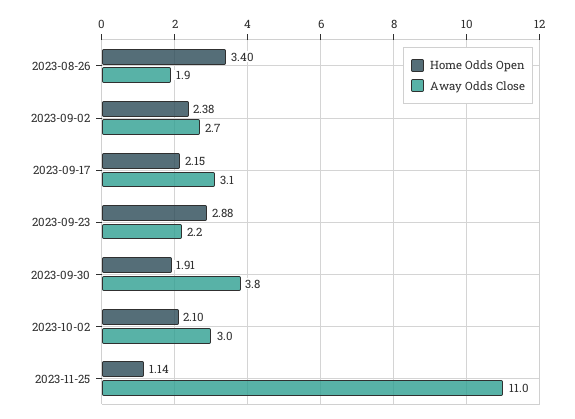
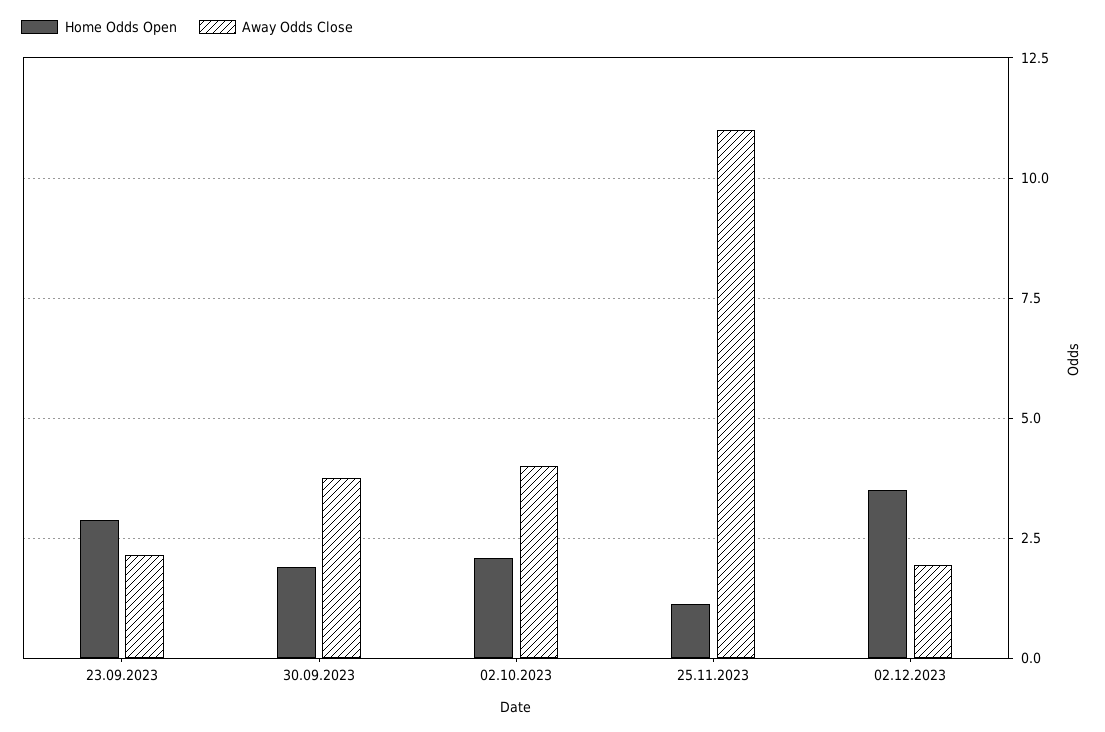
Home Odds Open, 2023-08-26: 3.4 -> none
Away Odds Close, 2023-08-26: 1.9 -> none
Home Odds Open, 2023-09-02: 2.38 -> none
Away Odds Close, 2023-09-02: 2.7 -> none
Home Odds Open, 2023-09-17: 2.15 -> none
Away Odds Close, 2023-09-17: 3.1 -> none
Away Odds Close, 2023-10-02: 3 -> 4
Home Odds Open, 02.12.2023: none -> 3.5
Away Odds Close, 02.12.2023: none -> 2

